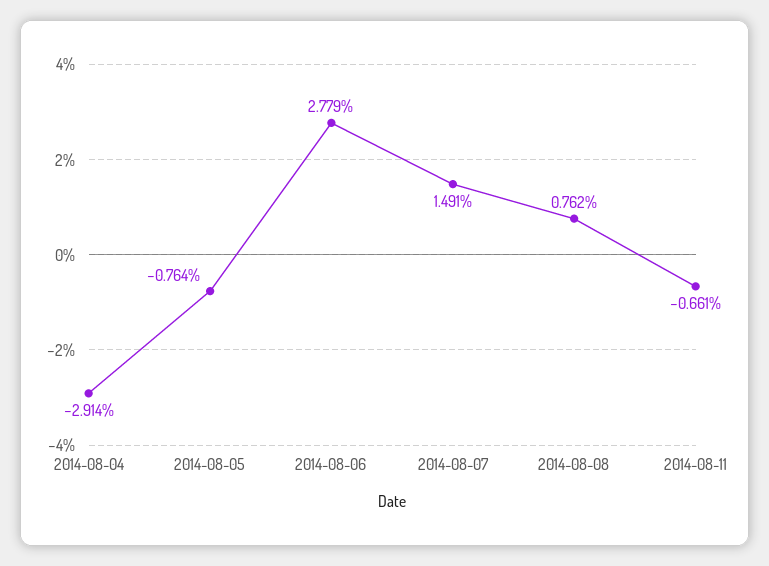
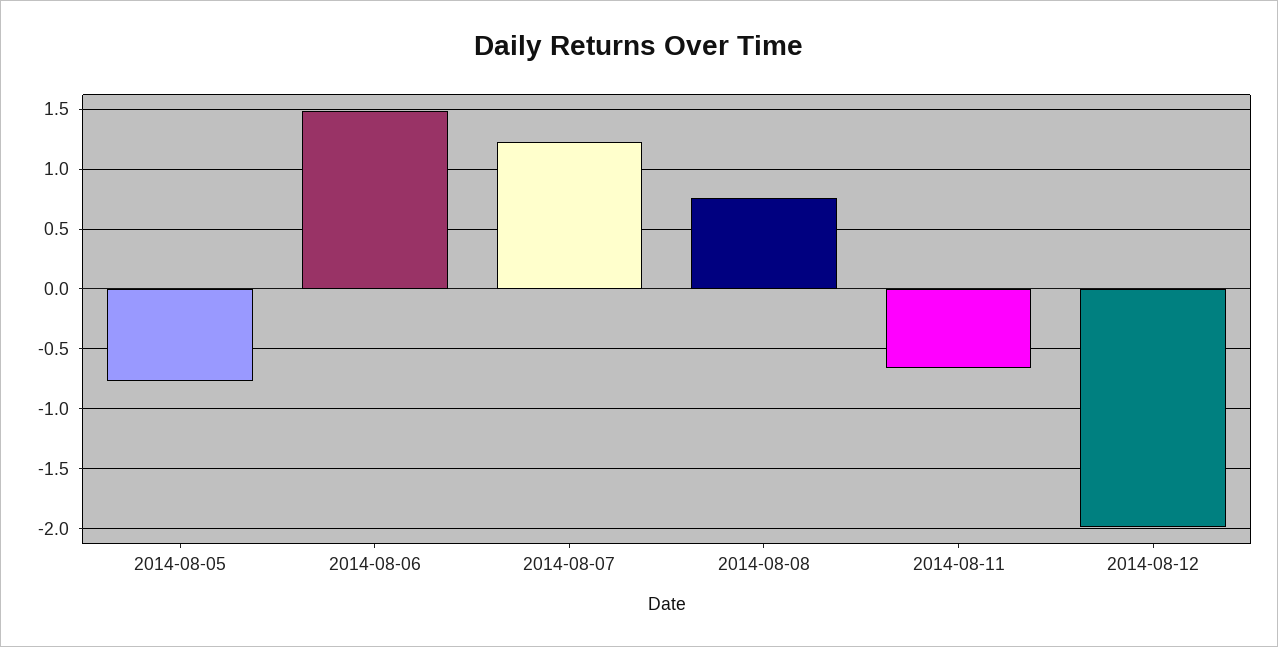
2014-08-04: -2.914 -> none
2014-08-06: 2.779 -> 1.5
2014-08-07: 1.491 -> 1.2
2014-08-12: none -> -2

